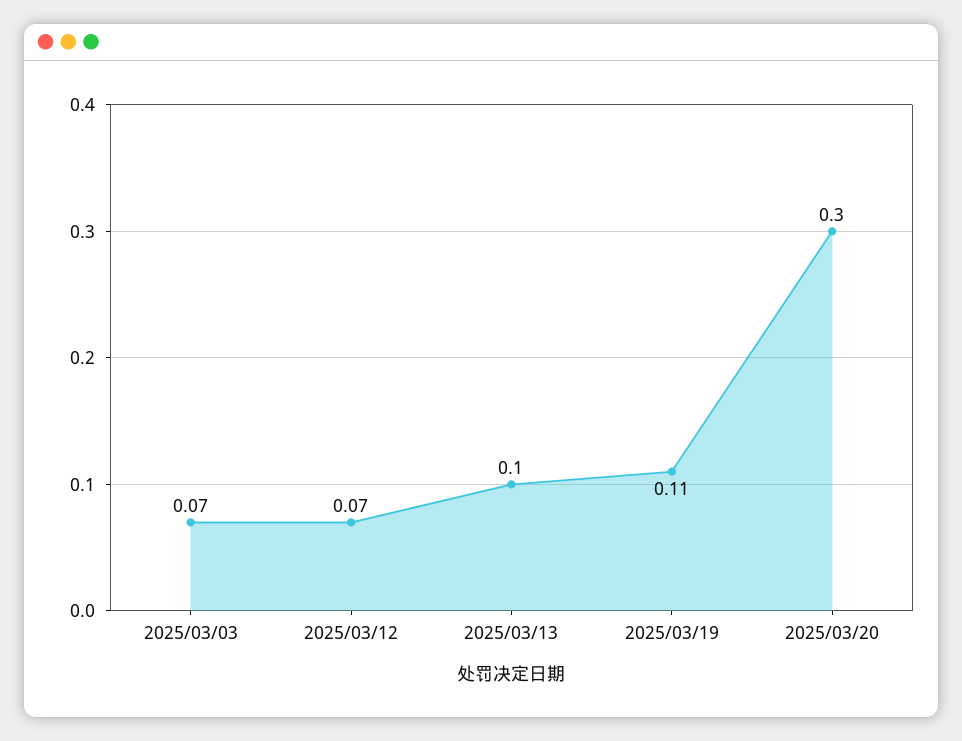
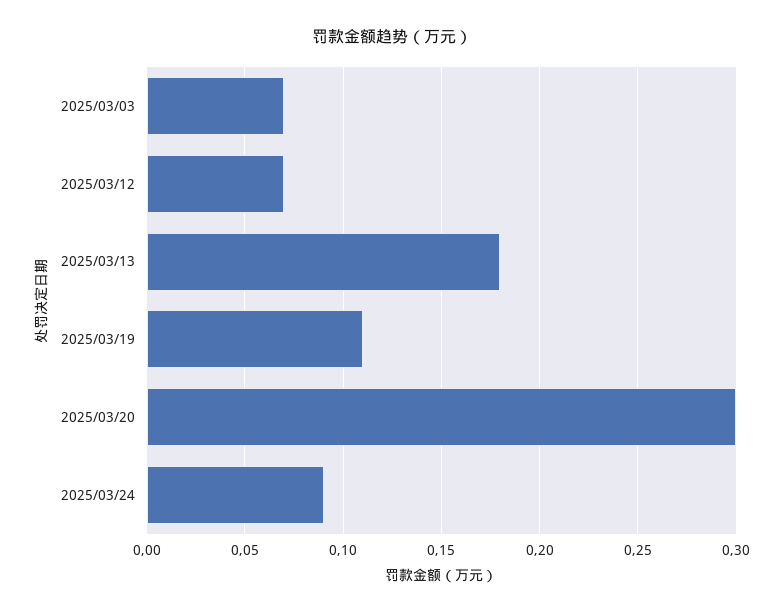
2025/03/13: 0.1 -> 0.18
2025/03/24: none -> 0.09

